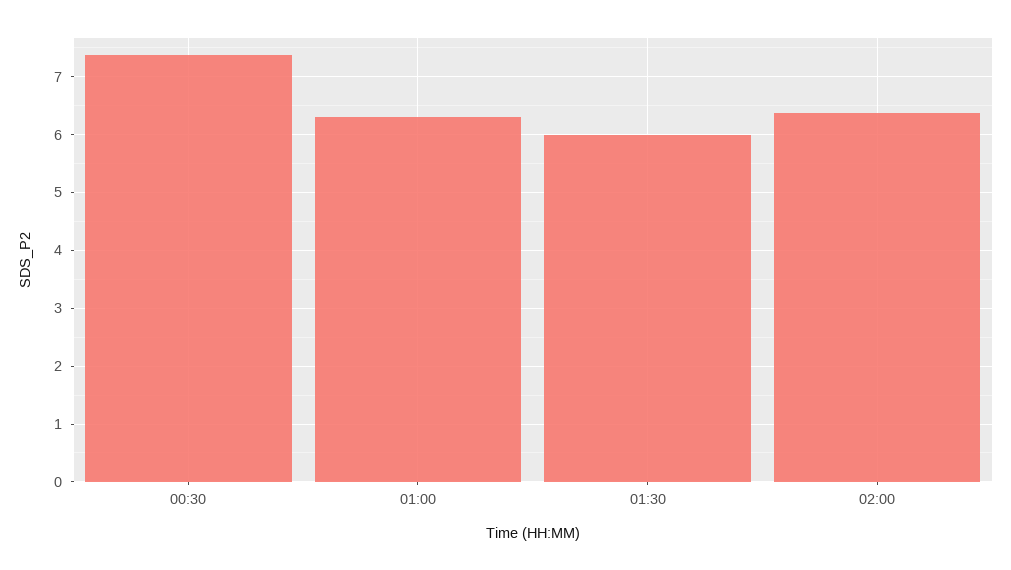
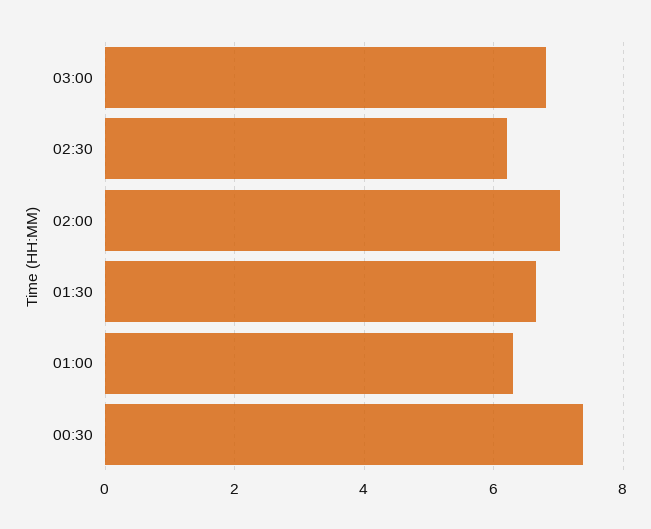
01:30: 6 -> 6.6
02:00: 6.4 -> 7
03:00: none -> 6.8
02:30: none -> 6.2

